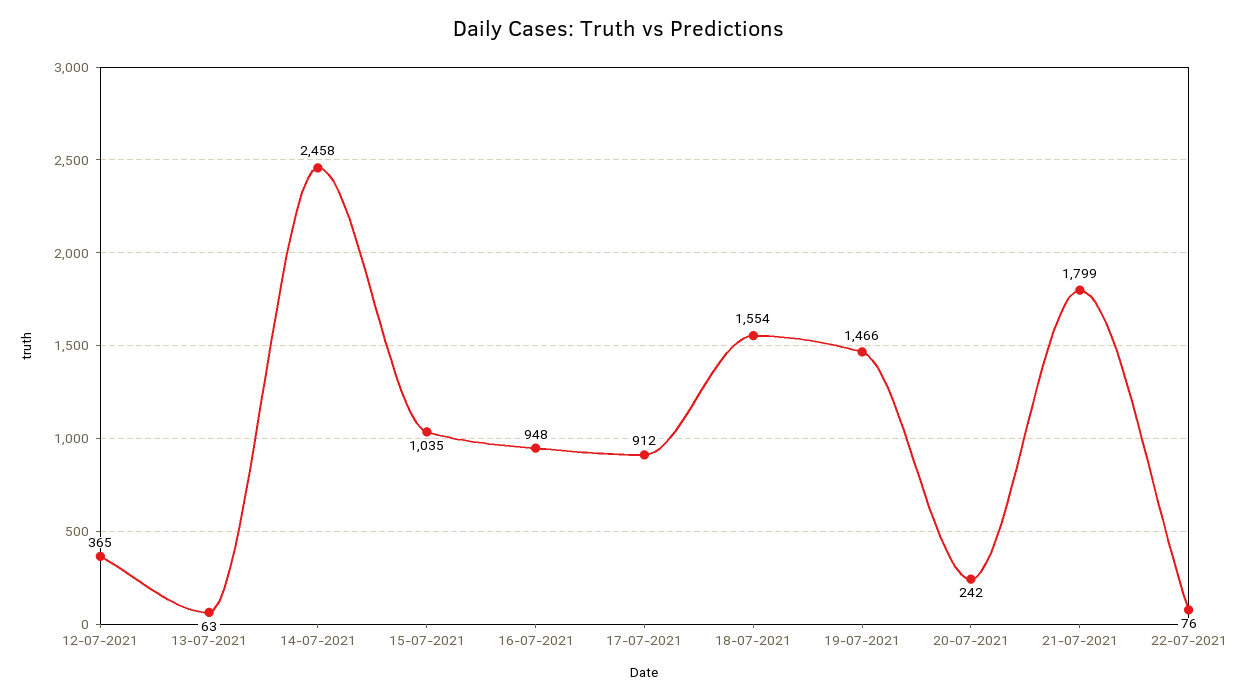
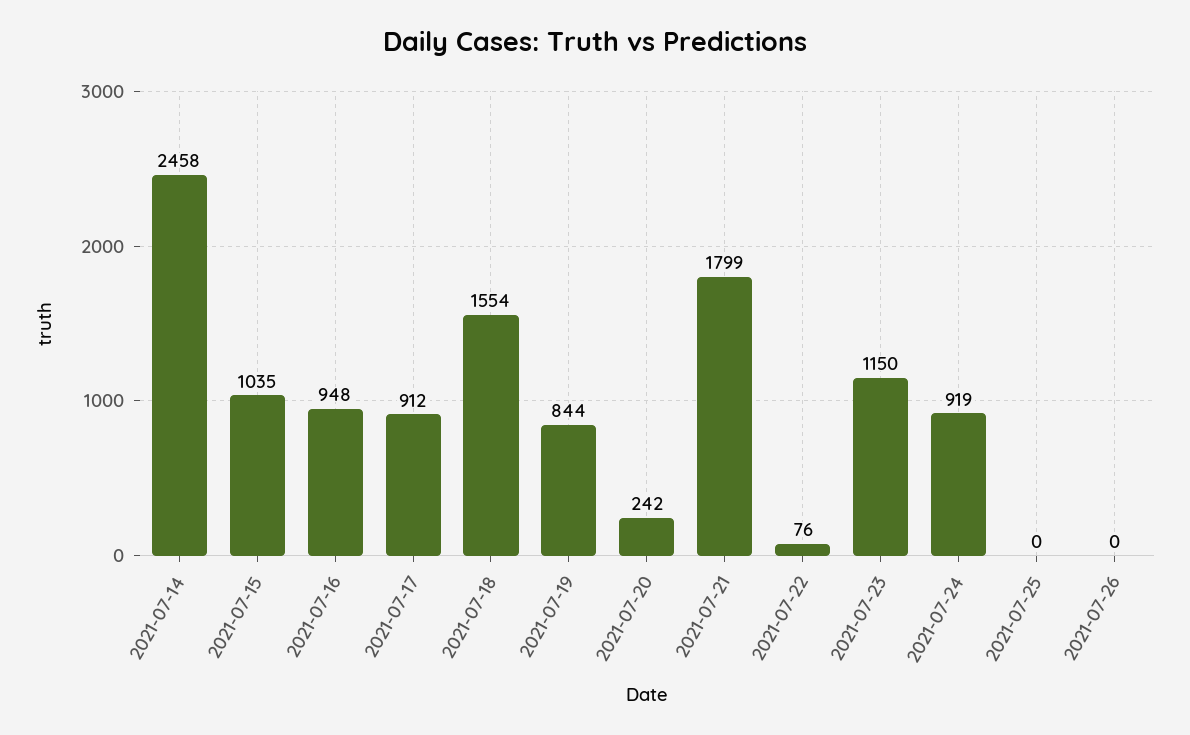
12-07-2021: 365 -> none
13-07-2021: 63 -> none
19-07-2021: 1466 -> 844
2021-07-23: none -> 1150
2021-07-24: none -> 919
2021-07-25: none -> 0
2021-07-26: none -> 0

